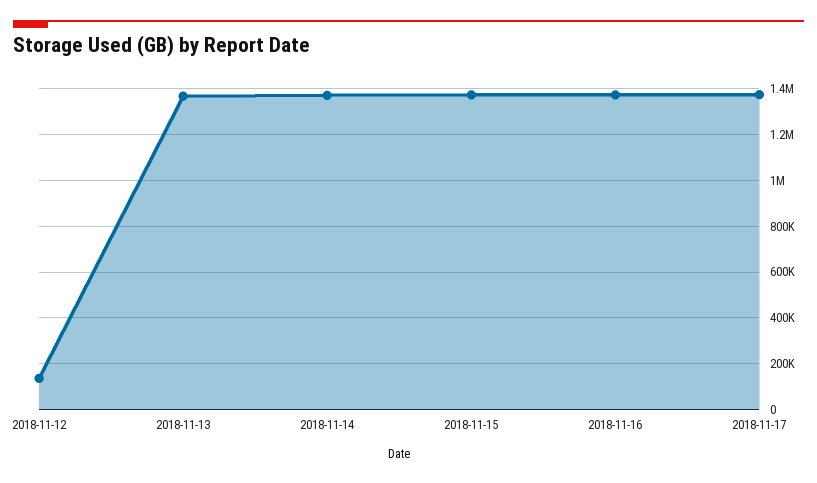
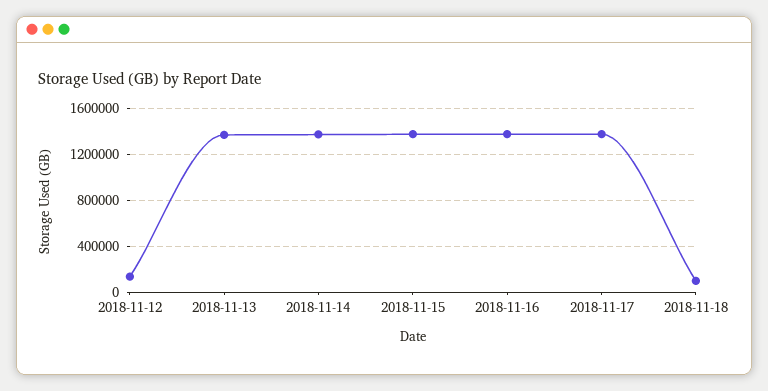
2018-11-18: none -> 100000

